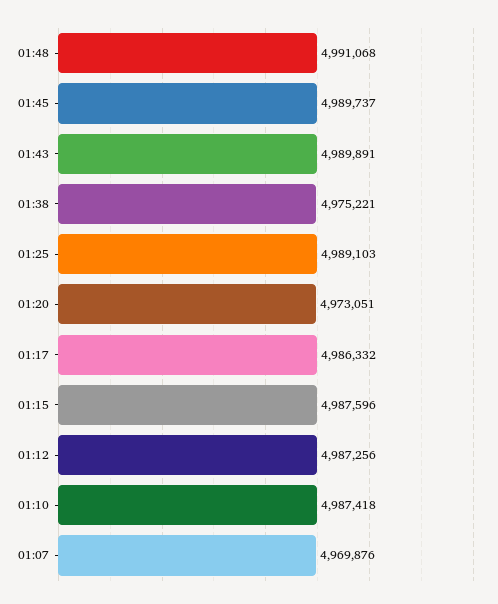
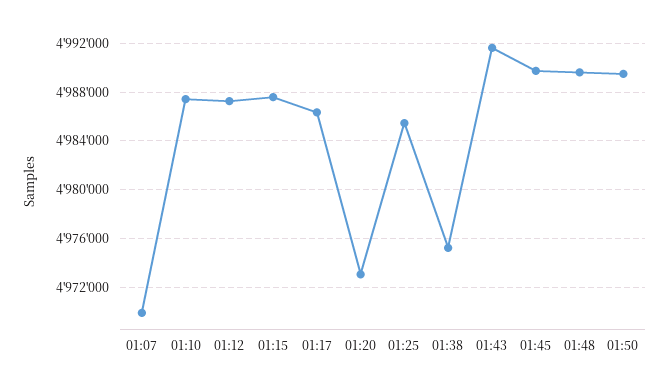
01:48: 4991068 -> 4989500
01:43: 4989891 -> 4991500
01:25: 4989103 -> 4985500
01:50: none -> 4989500

